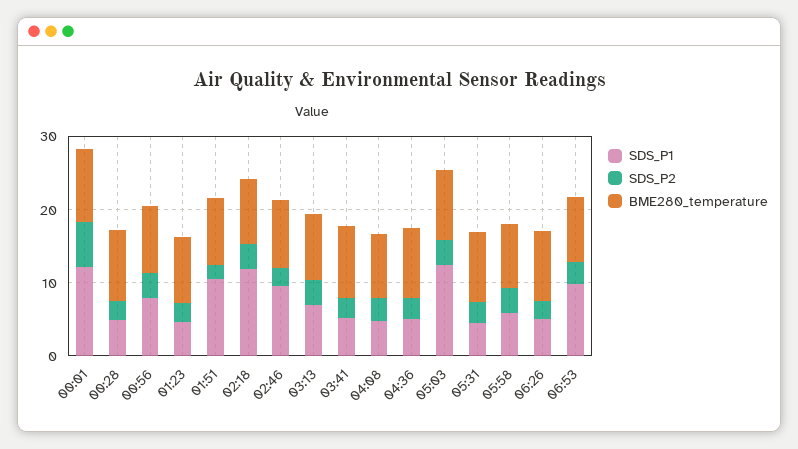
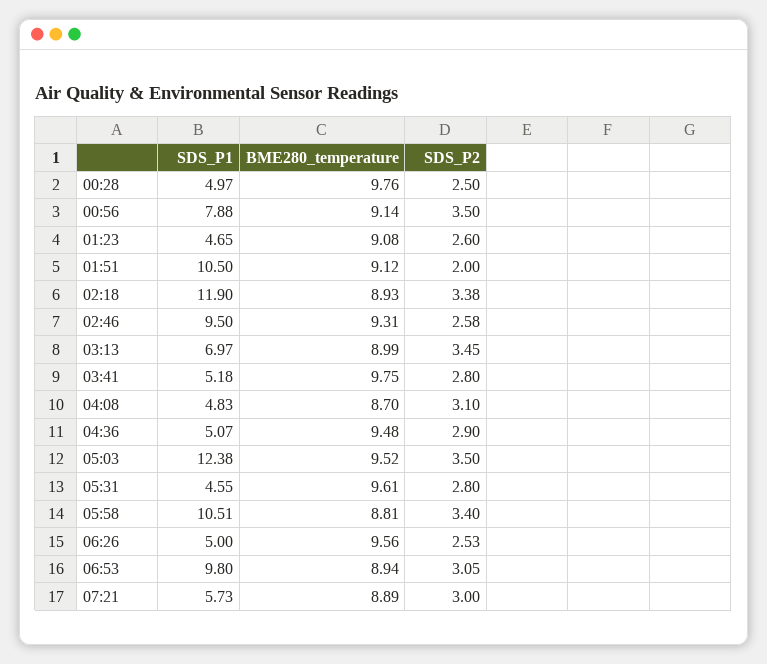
SDS_P1, 00:01: 12 -> none
SDS_P2, 00:01: 6 -> none
BME280_temperature, 00:01: 10 -> none
SDS_P1, 05:58: 6 -> 10.51
SDS_P1, 07:21: none -> 5.73
BME280_temperature, 07:21: none -> 8.89
SDS_P2, 07:21: none -> 3

